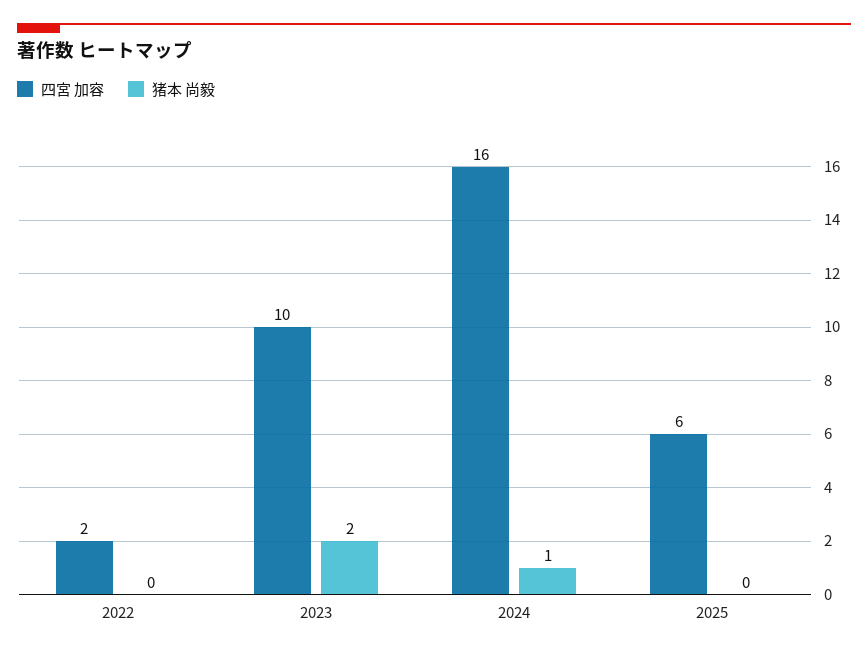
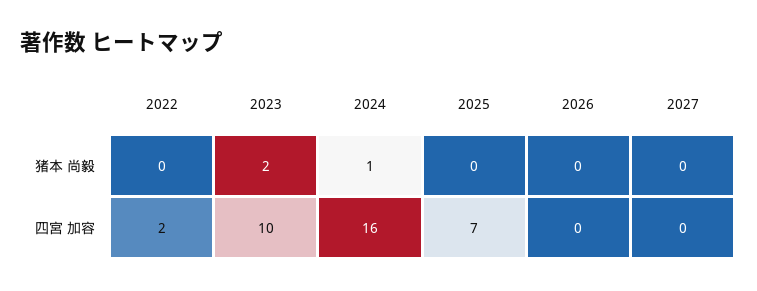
四宮 加容, 2025: 6 -> 7
猪本 尚毅, 2026: none -> 0
猪本 尚毅, 2027: none -> 0
四宮 加容, 2026: none -> 0
四宮 加容, 2027: none -> 0

